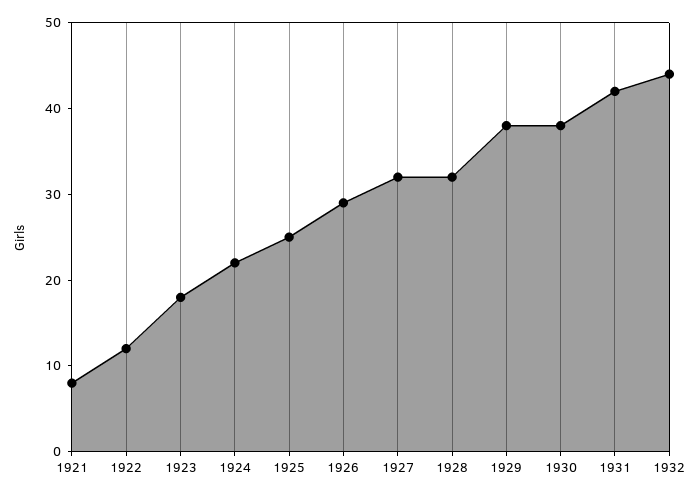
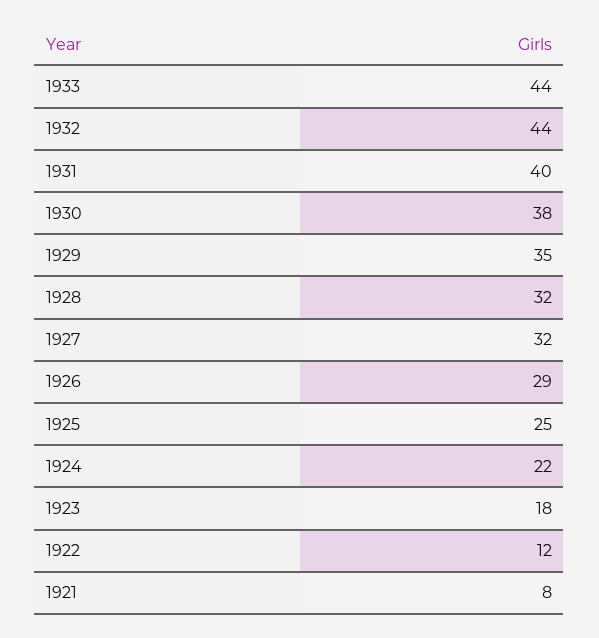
1929: 38 -> 35
1931: 42 -> 40
1933: none -> 44

